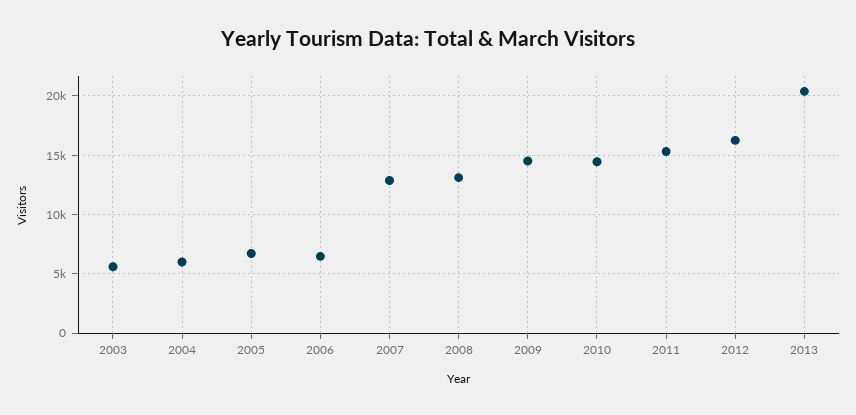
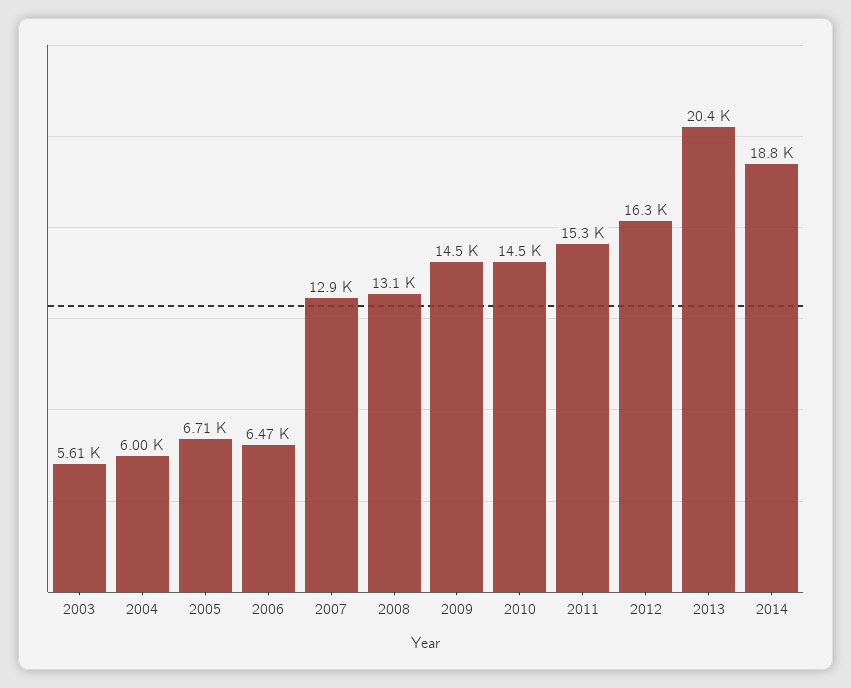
2014: none -> 18800

